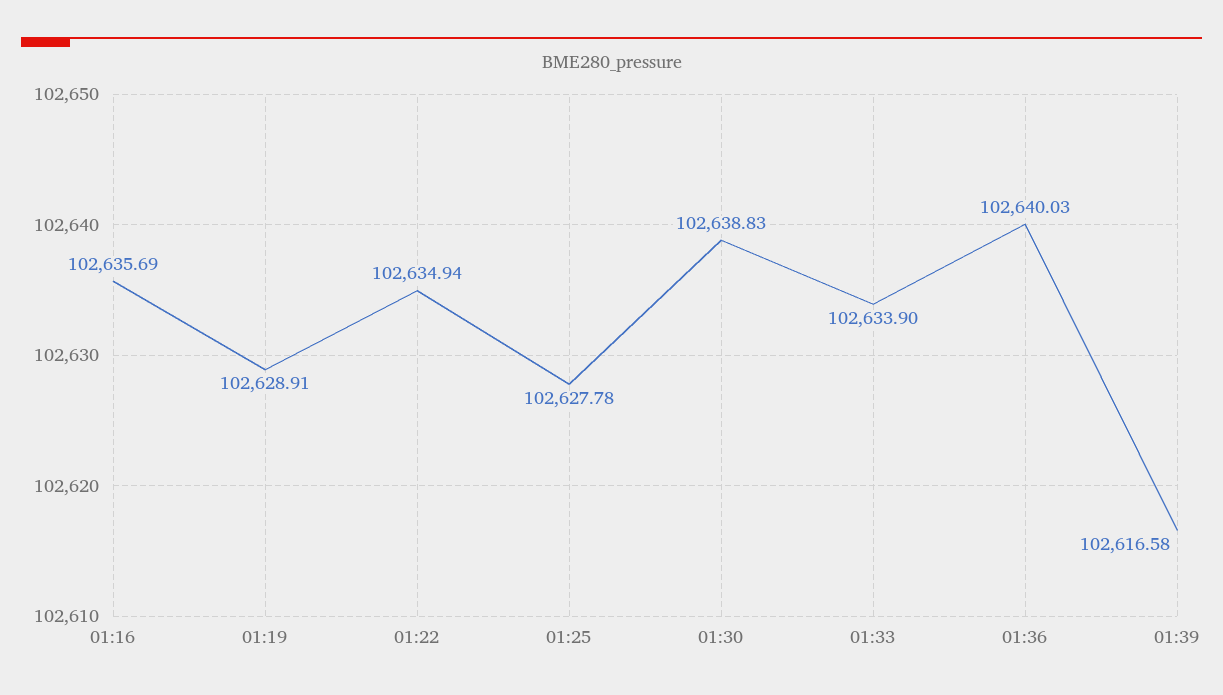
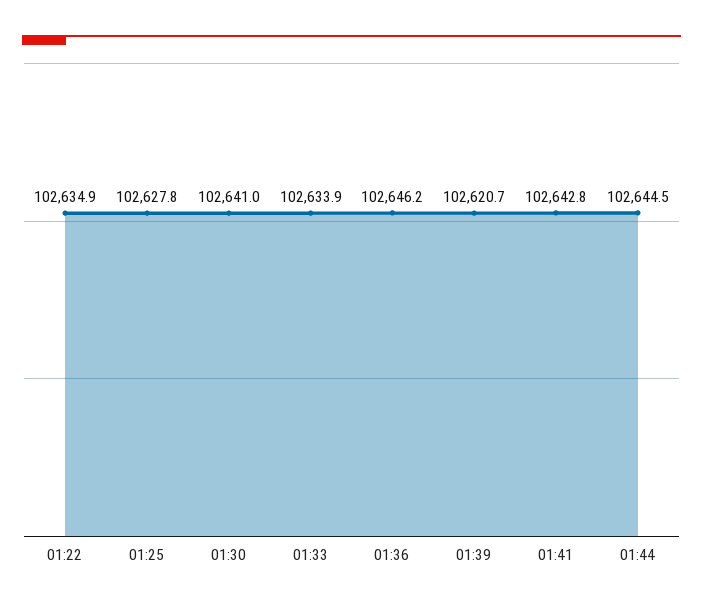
01:16: 102635.69 -> none
01:19: 102628.91 -> none
01:30: 102638.83 -> 102641
01:36: 102640.03 -> 102646.2
01:39: 102616.58 -> 102620.7
01:41: none -> 102642.8
01:44: none -> 102644.5

